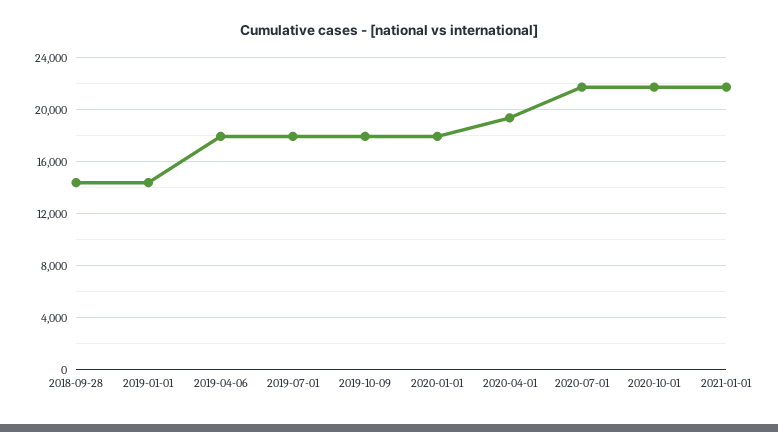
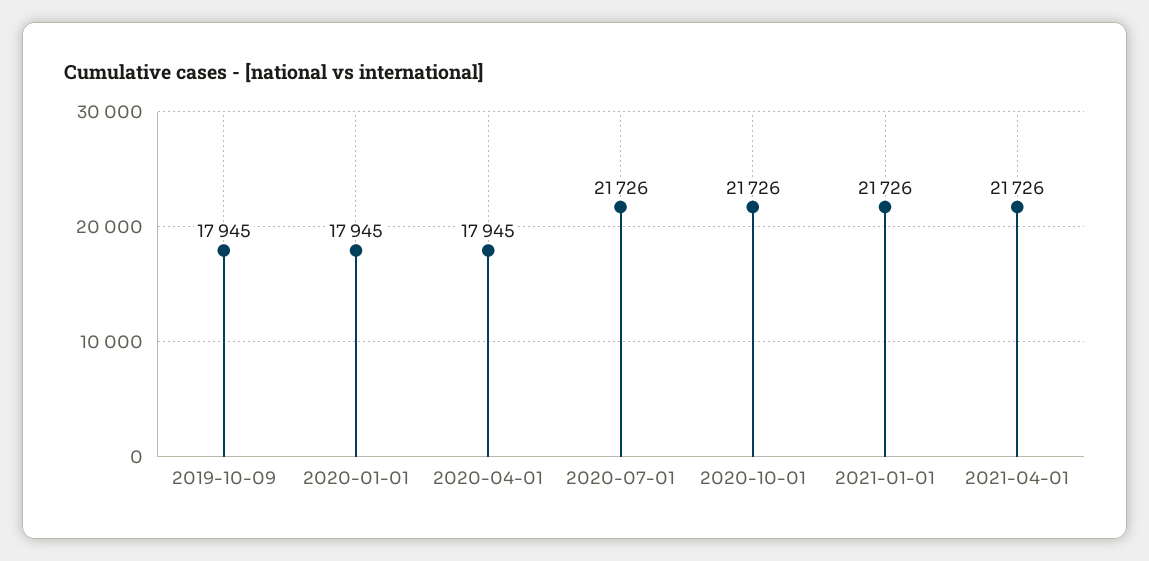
2018-09-28: 14500 -> none
2019-01-01: 14500 -> none
2019-04-06: 18000 -> none
2019-07-01: 18000 -> none
2020-04-01: 19500 -> 17945
2021-04-01: none -> 21726

